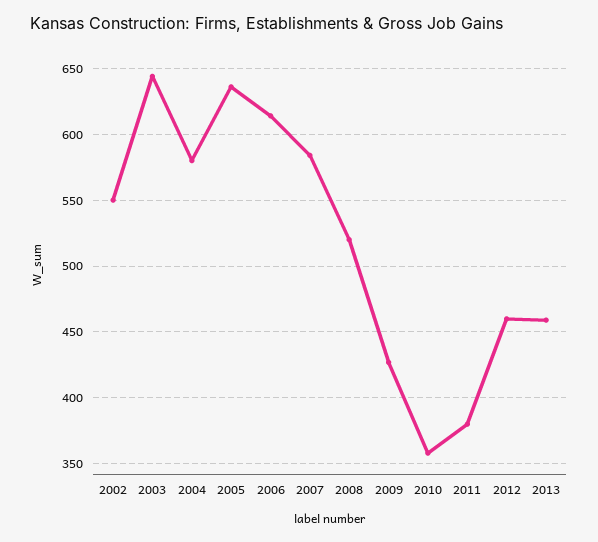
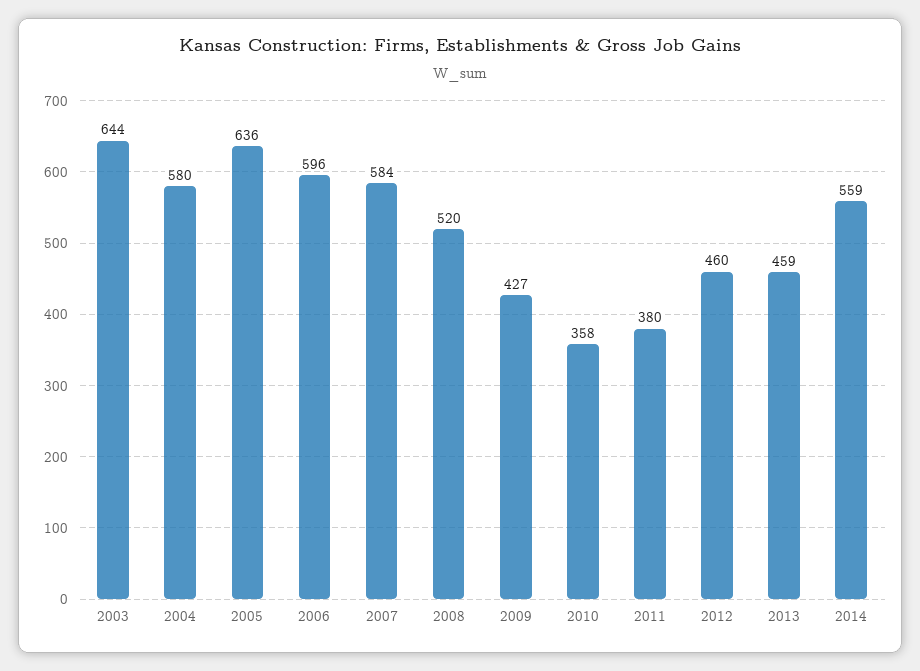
2002: 550 -> none
2006: 615 -> 596
2014: none -> 559

